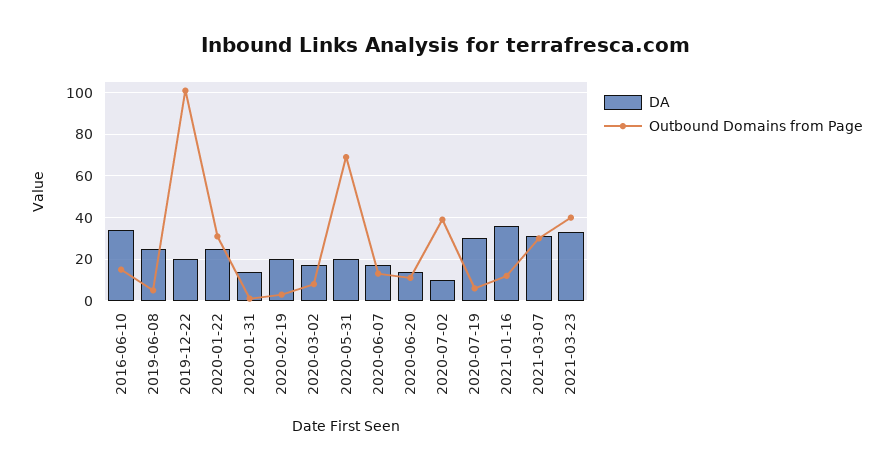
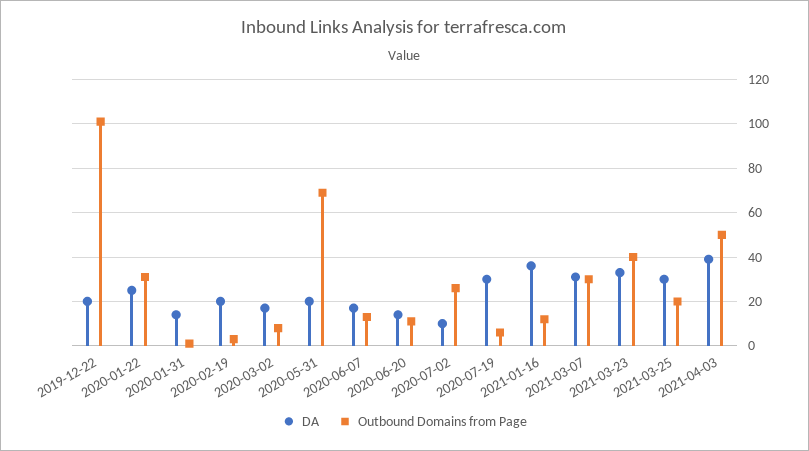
DA, 2016-06-10: 35 -> none
Outbound Domains from Page, 2016-06-10: 15 -> none
DA, 2019-06-08: 25 -> none
Outbound Domains from Page, 2019-06-08: 5 -> none
Outbound Domains from Page, 2020-07-02: 40 -> 25
DA, 2021-03-25: none -> 30
Outbound Domains from Page, 2021-03-25: none -> 20
DA, 2021-04-03: none -> 40
Outbound Domains from Page, 2021-04-03: none -> 50

